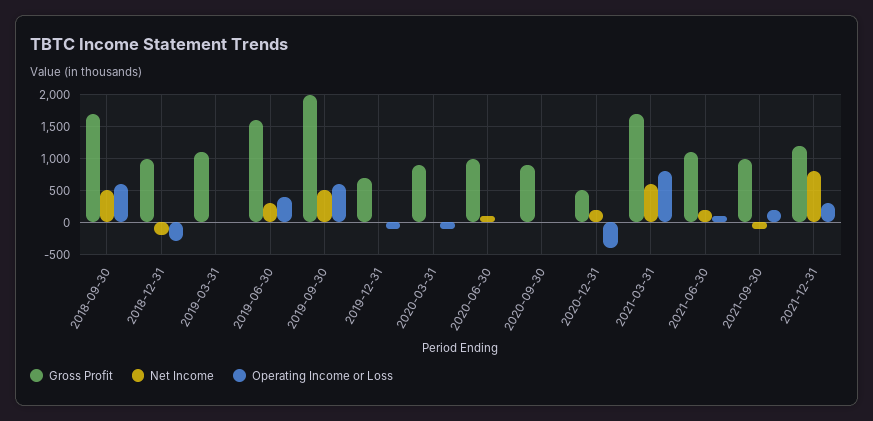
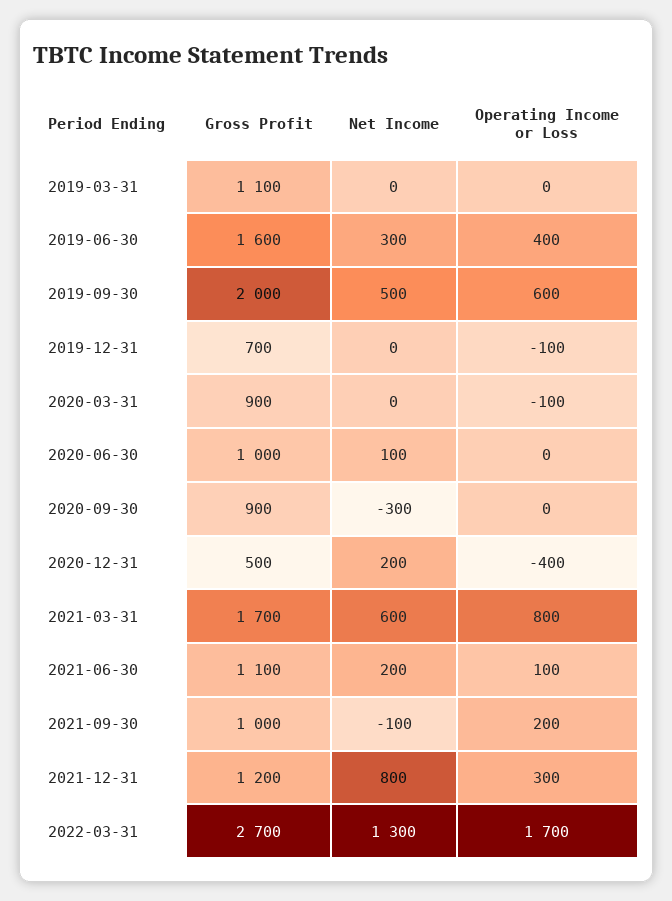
Gross Profit, 2018-09-30: 1700 -> none
Net Income, 2018-09-30: 500 -> none
Operating Income or Loss, 2018-09-30: 600 -> none
Gross Profit, 2018-12-31: 1000 -> none
Net Income, 2018-12-31: -200 -> none
Operating Income or Loss, 2018-12-31: -300 -> none
Net Income, 2020-09-30: 0 -> -300
Gross Profit, 2022-03-31: none -> 2700
Net Income, 2022-03-31: none -> 1300
Operating Income or Loss, 2022-03-31: none -> 1700

